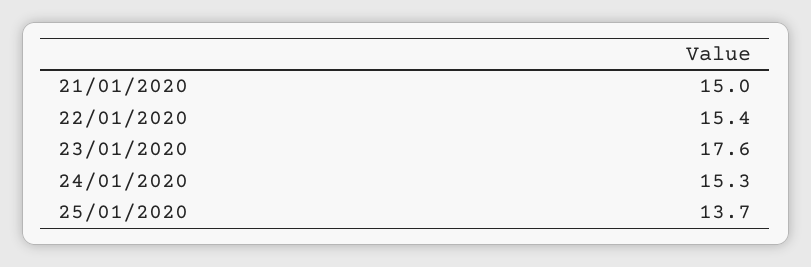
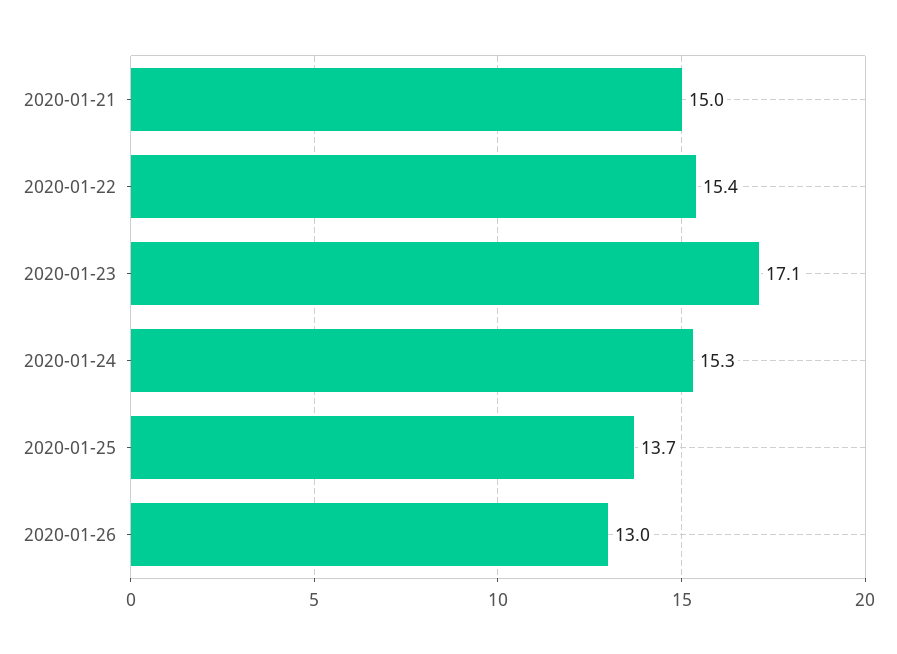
23/01/2020: 17.6 -> 17.1
2020-01-26: none -> 13

